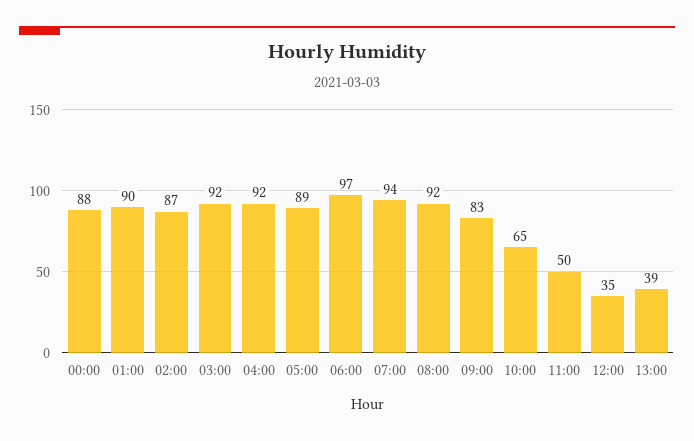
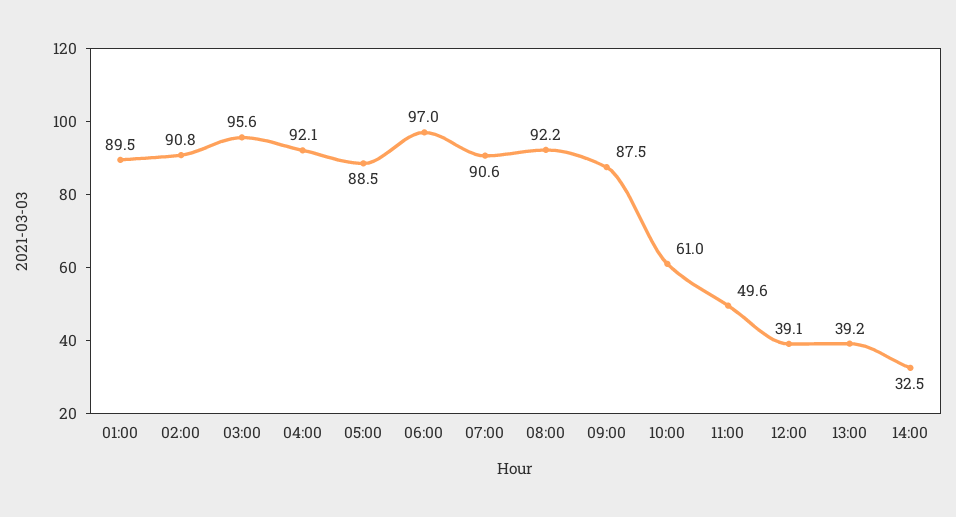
00:00: 88 -> none
02:00: 87 -> 90.8
03:00: 92 -> 95.6
07:00: 94 -> 90.6
09:00: 83 -> 87.5
10:00: 65 -> 61
12:00: 35 -> 39.1
14:00: none -> 32.5

